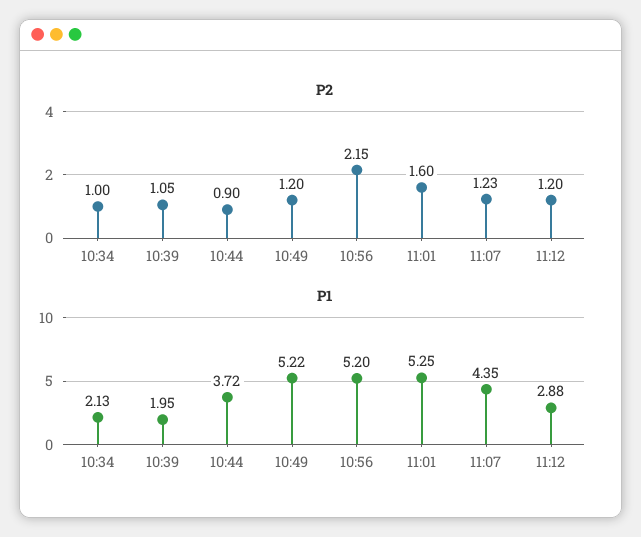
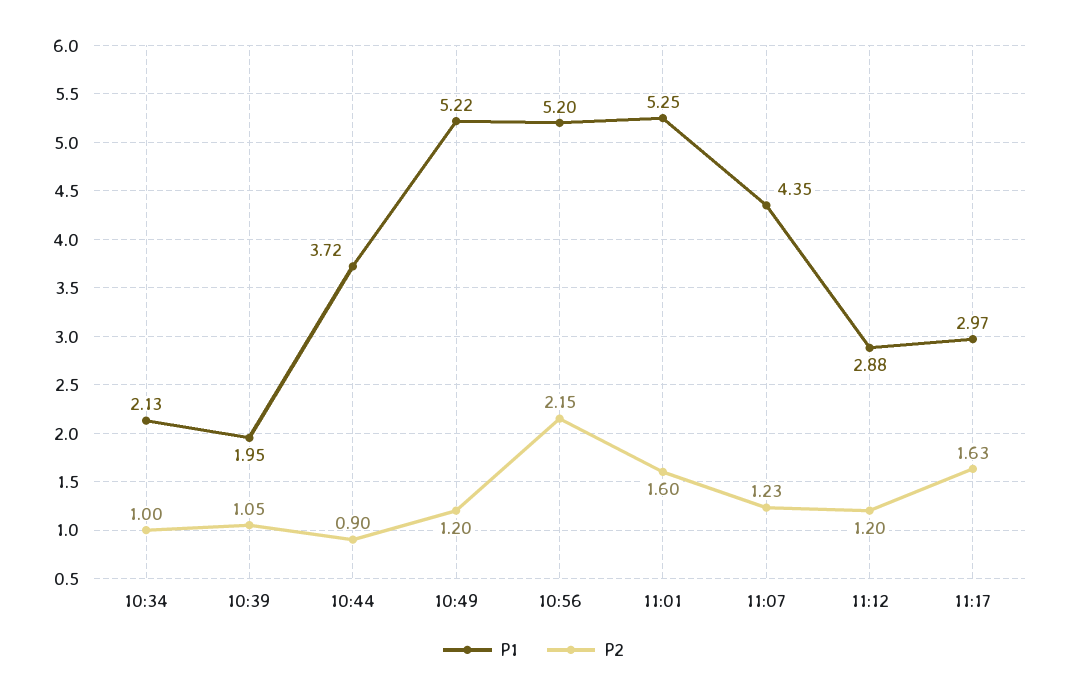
P1, 11:17: none -> 2.97
P2, 11:17: none -> 1.63

